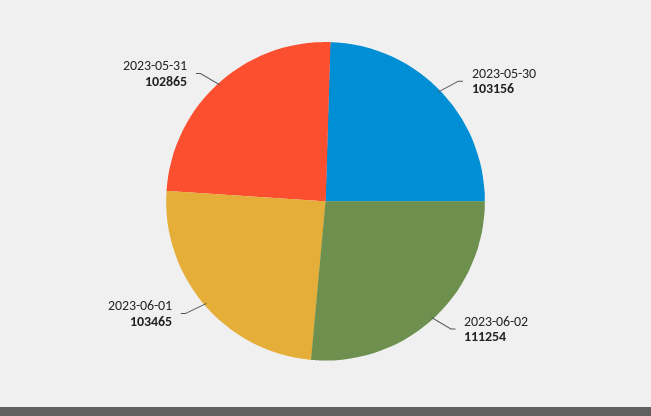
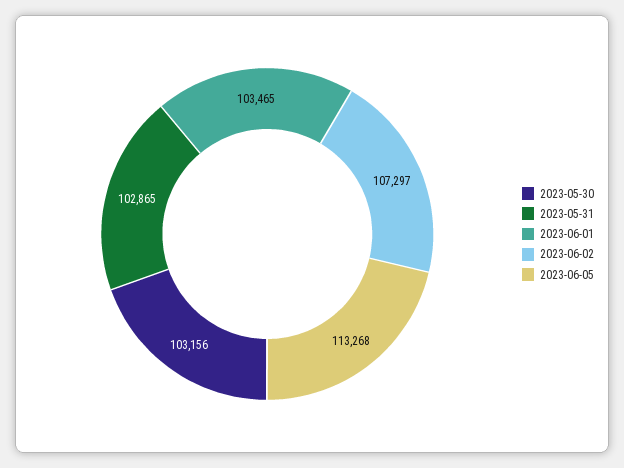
2023-06-02: 111254 -> 107297
2023-06-05: none -> 113268

